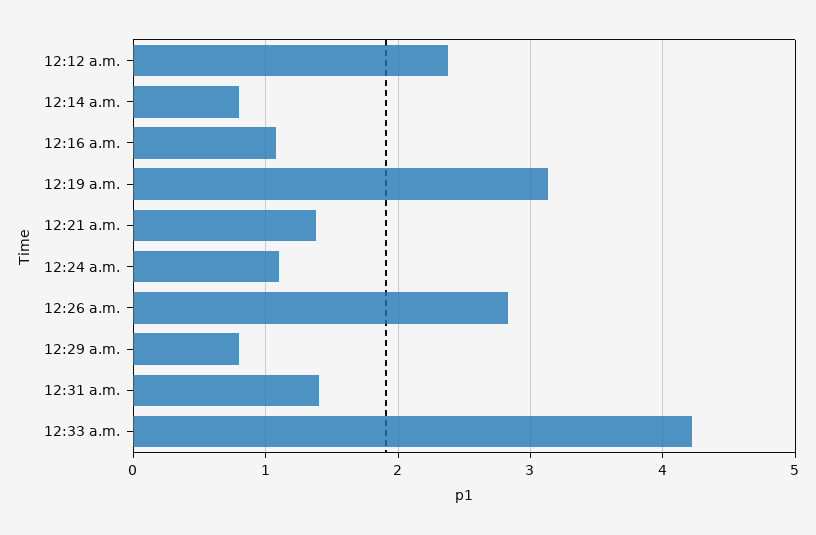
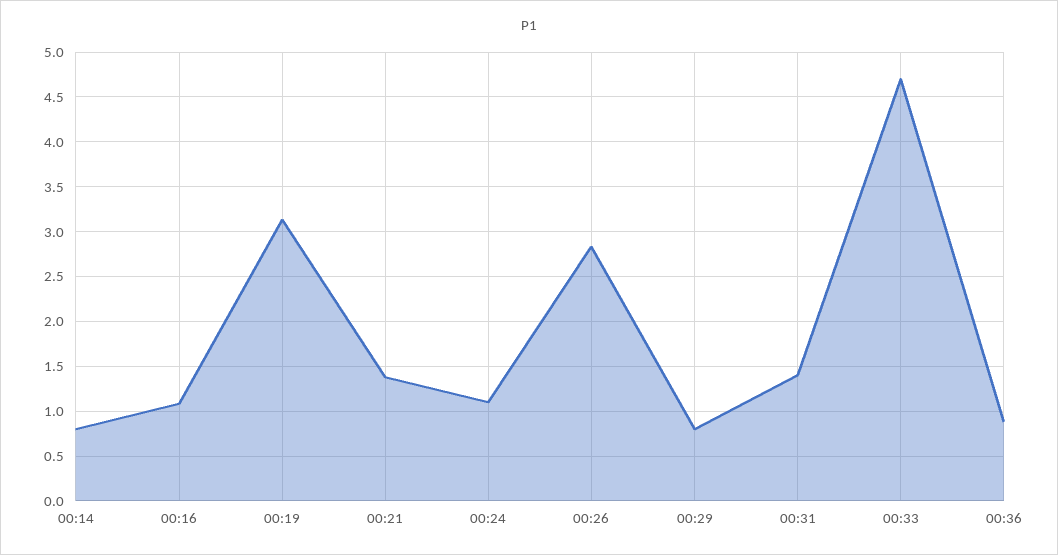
12:12 a.m.: 2.4 -> none
12:33 a.m.: 4.2 -> 4.7
00:36: none -> 0.9

